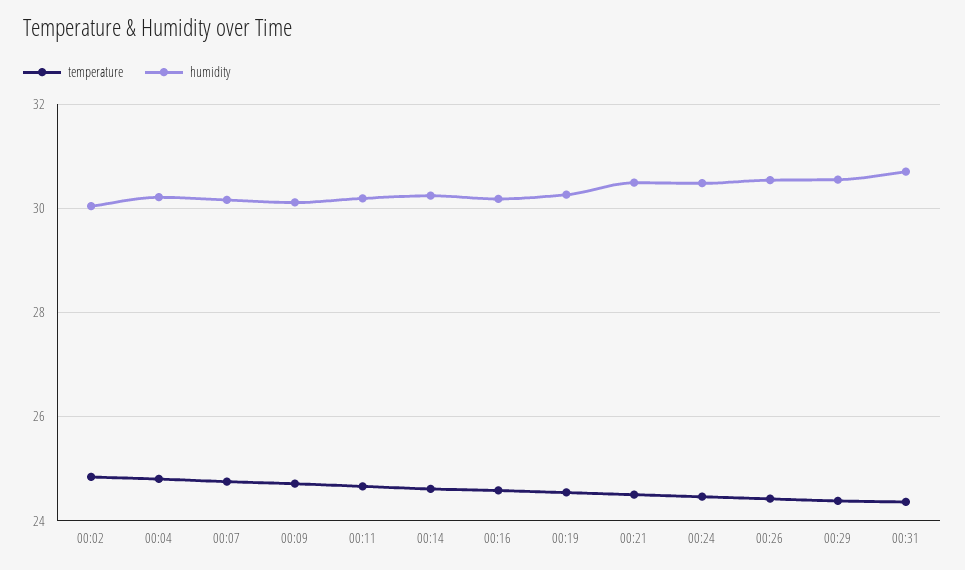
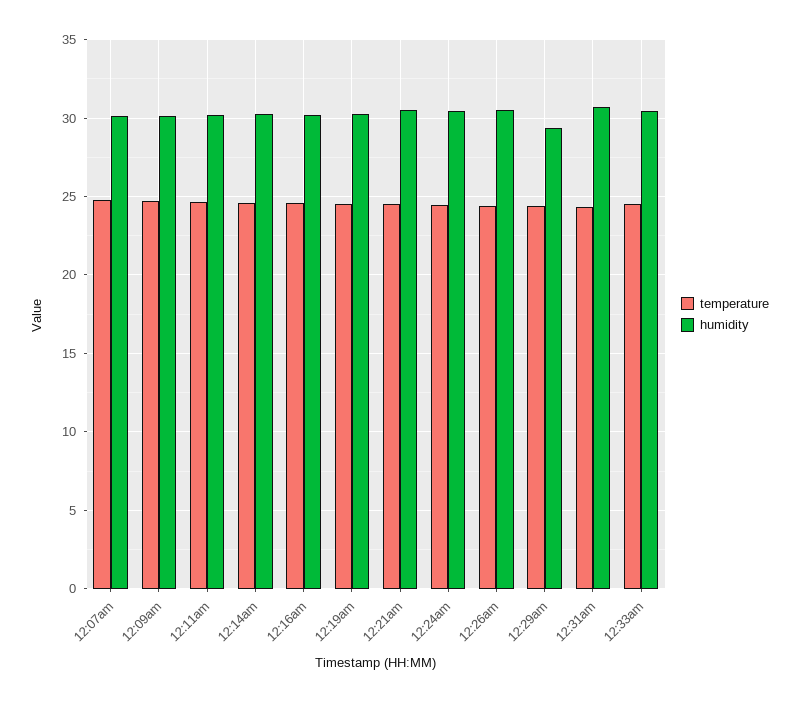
temperature, 00:02: 24.8 -> none
humidity, 00:02: 30 -> none
temperature, 00:04: 24.8 -> none
humidity, 00:04: 30.2 -> none
humidity, 00:29: 30.6 -> 29.5
temperature, 12:33am: none -> 24.5
humidity, 12:33am: none -> 30.5

